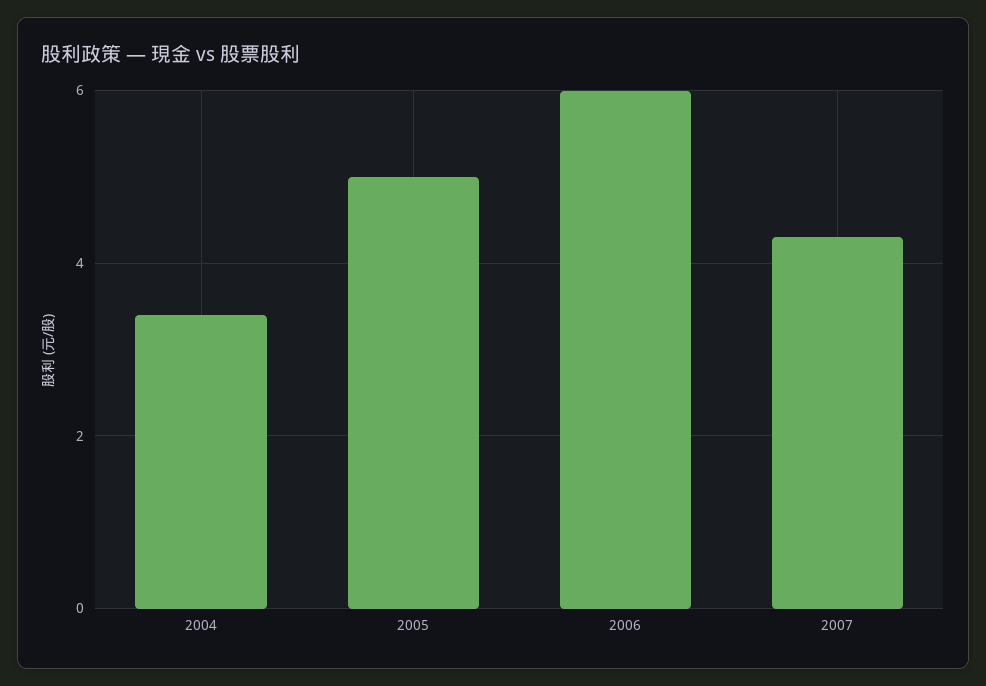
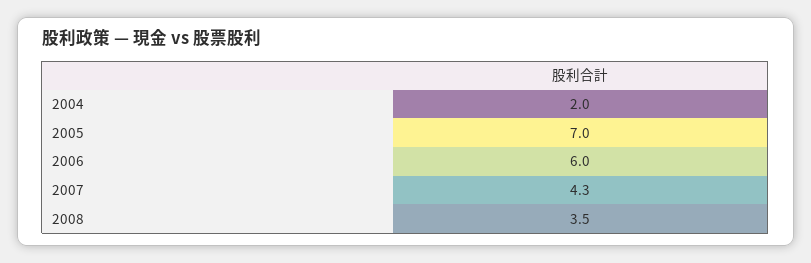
2004: 3.5 -> 2
2005: 5 -> 7
2008: none -> 3.5

